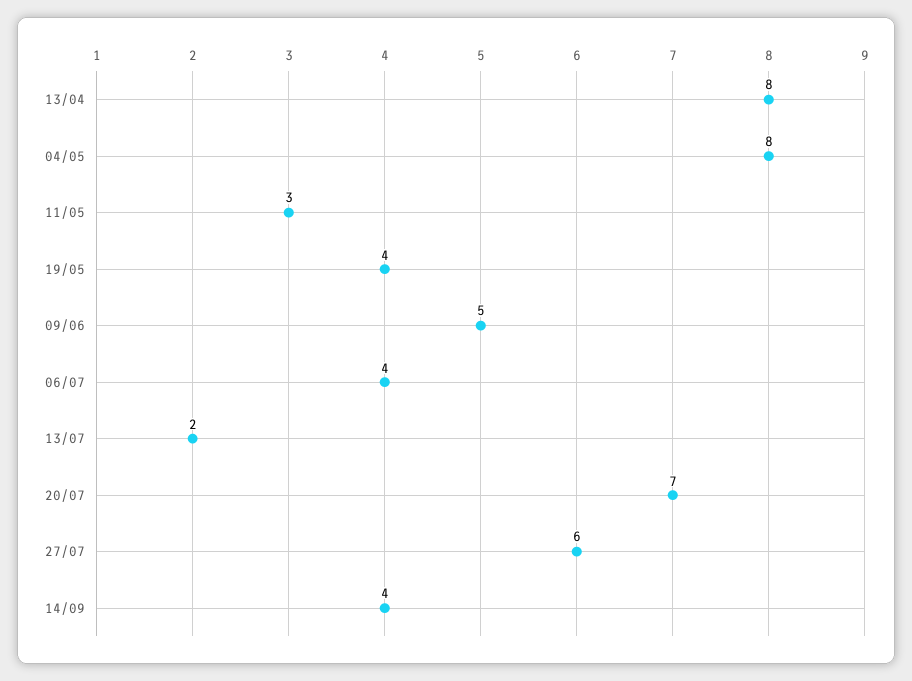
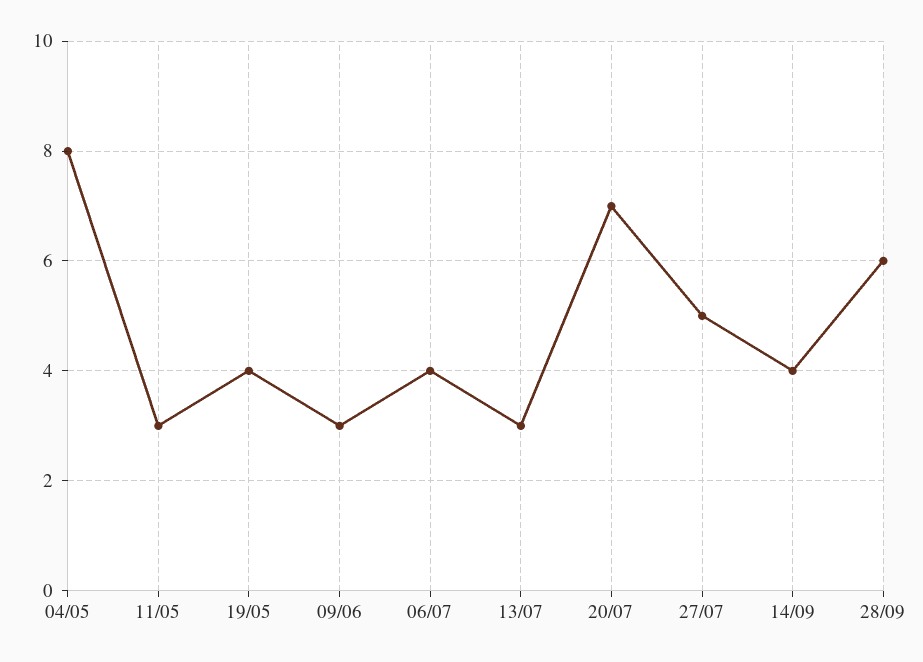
13/04: 8 -> none
09/06: 5 -> 3
13/07: 2 -> 3
27/07: 6 -> 5
28/09: none -> 6

